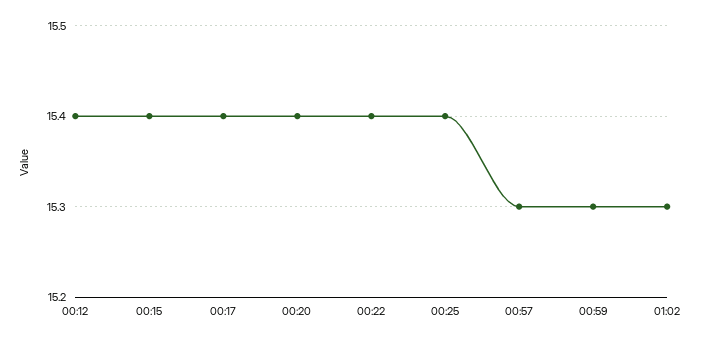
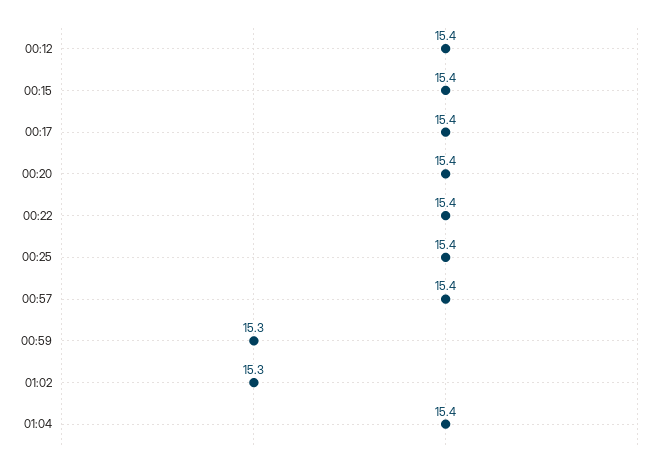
00:57: 15.3 -> 15.4
01:04: none -> 15.4

